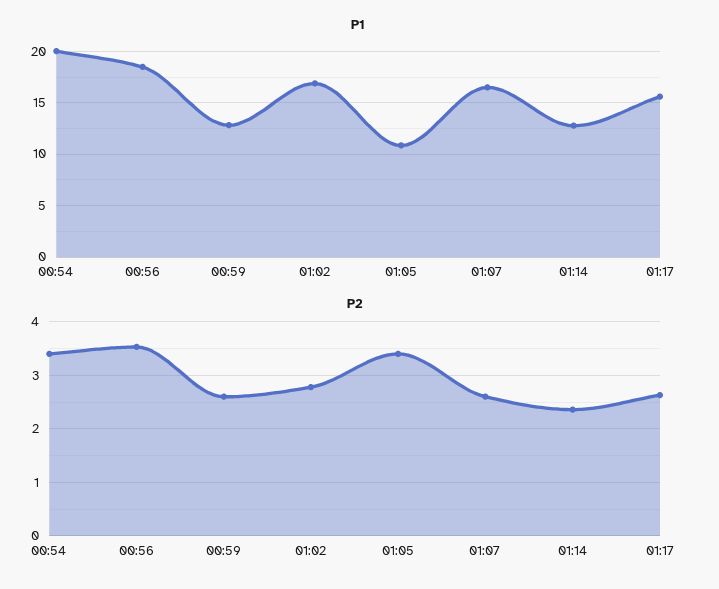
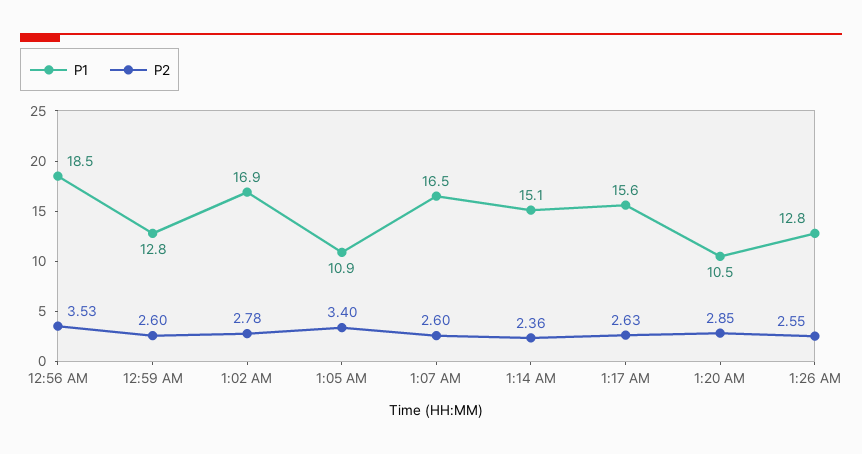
P1, 00:54: 20 -> none
P1, 01:14: 13 -> 15.1
P2, 00:54: 3.4 -> none
P1, 1:20 AM: none -> 10.5
P2, 1:20 AM: none -> 2.85
P1, 1:26 AM: none -> 12.8
P2, 1:26 AM: none -> 2.55

